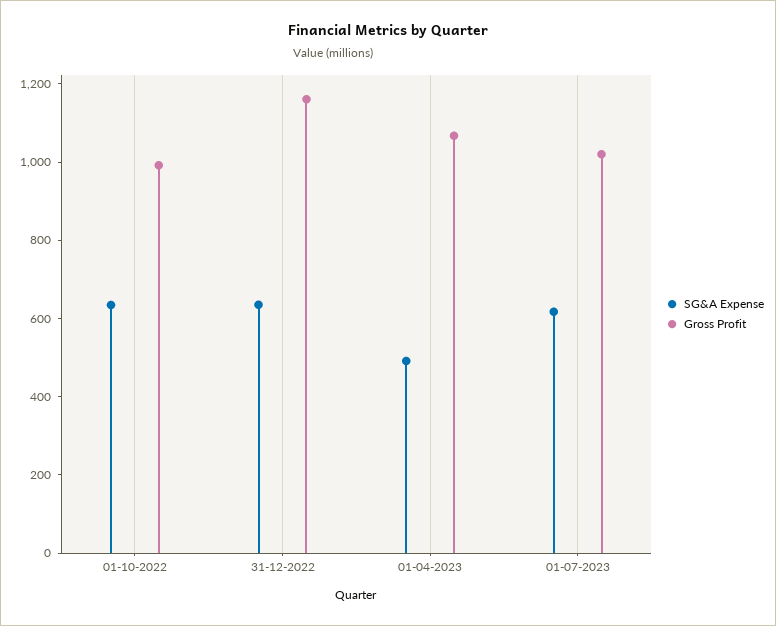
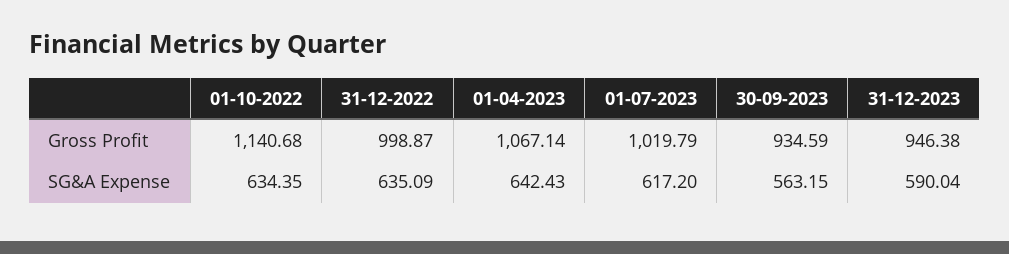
Gross Profit, 01-10-2022: 1000 -> 1140.68
Gross Profit, 31-12-2022: 1150 -> 998.87
SG&A Expense, 01-04-2023: 500 -> 642.43
Gross Profit, 30-09-2023: none -> 934.59
Gross Profit, 31-12-2023: none -> 946.38
SG&A Expense, 30-09-2023: none -> 563.15
SG&A Expense, 31-12-2023: none -> 590.04

